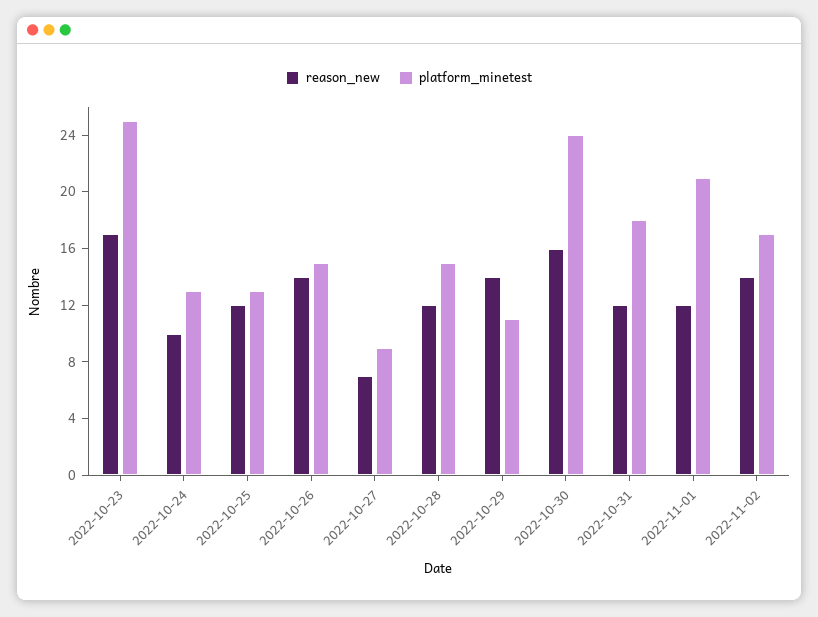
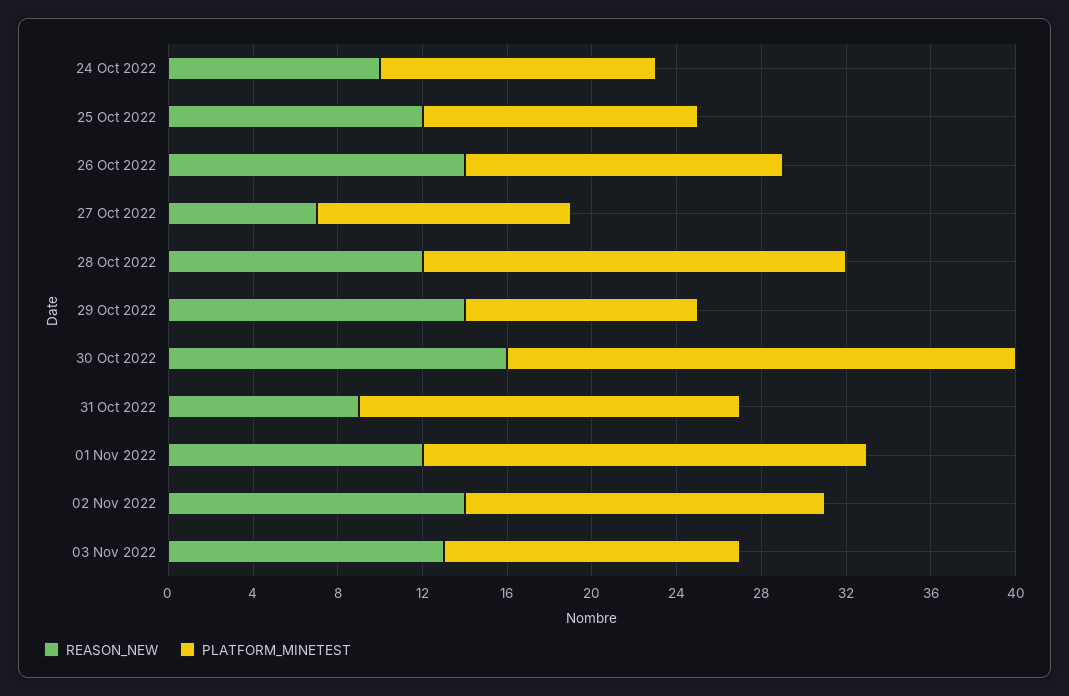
reason_new, 2022-10-23: 17 -> none
platform_minetest, 2022-10-23: 25 -> none
platform_minetest, 2022-10-27: 9 -> 12
platform_minetest, 2022-10-28: 15 -> 20
reason_new, 2022-10-31: 12 -> 9
reason_new, 03 Nov 2022: none -> 13
platform_minetest, 03 Nov 2022: none -> 14

